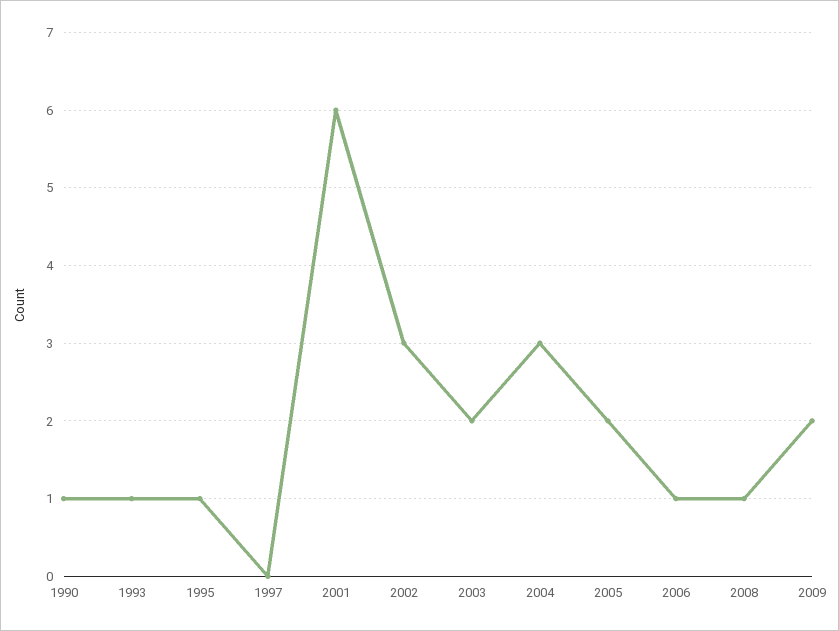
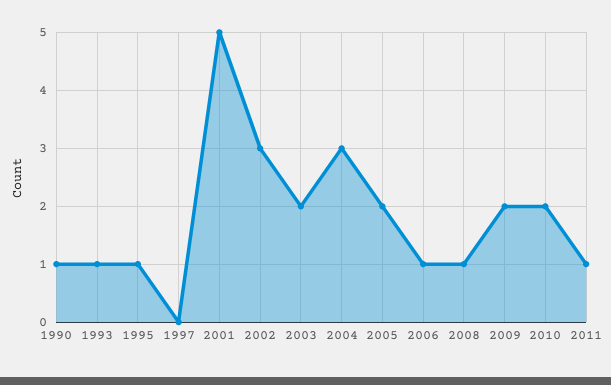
2001: 6 -> 5
2010: none -> 2
2011: none -> 1

